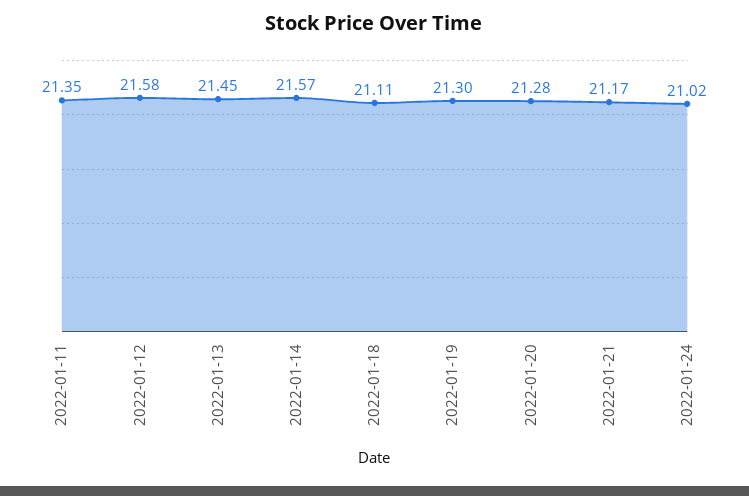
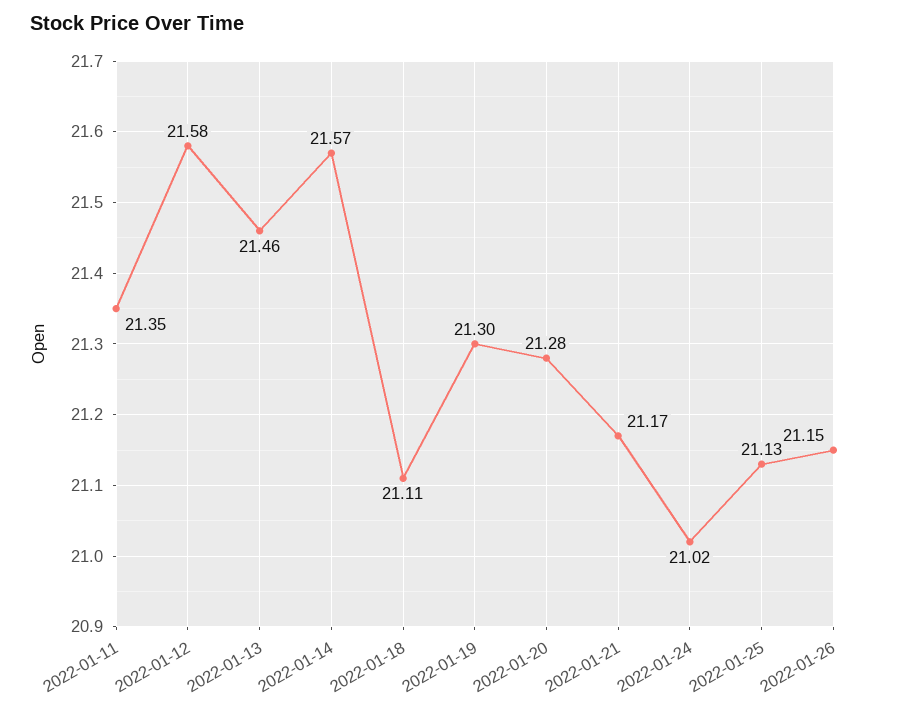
2022-01-13: 21.45 -> 21.46
2022-01-25: none -> 21.13
2022-01-26: none -> 21.15

